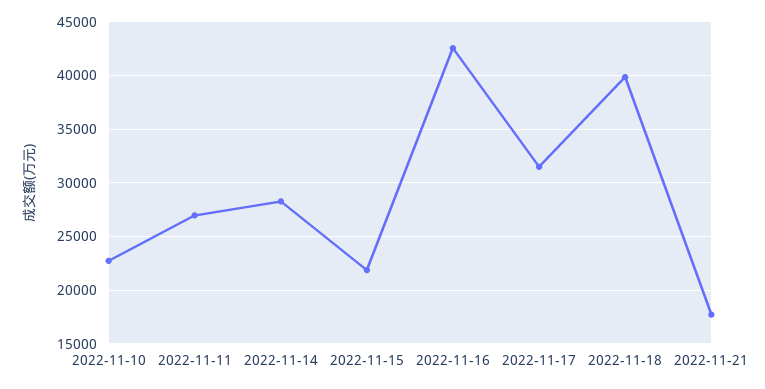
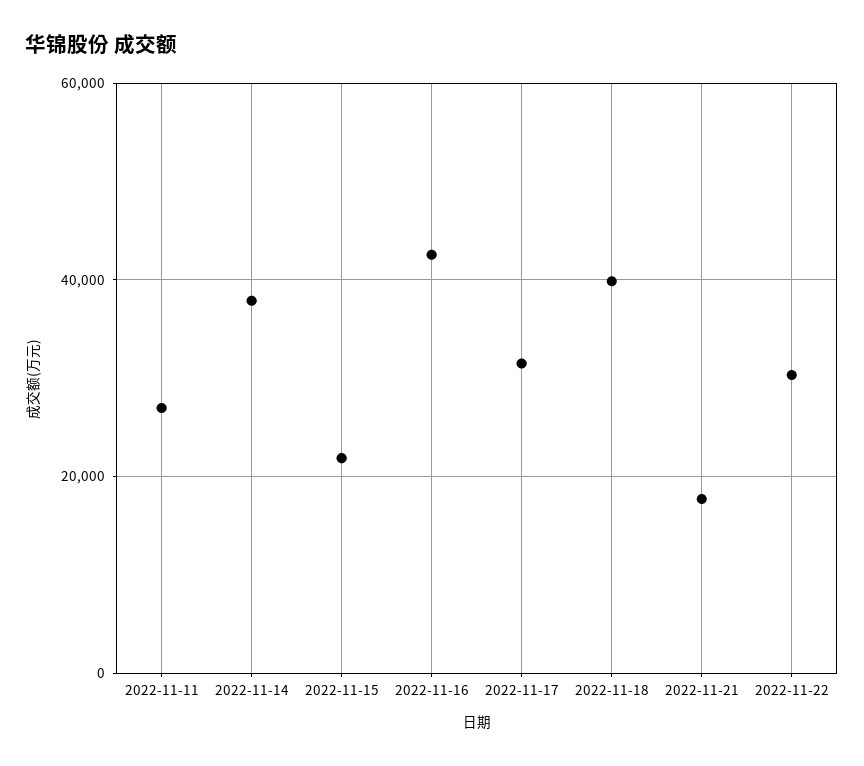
2022-11-10: 23000 -> none
2022-11-14: 28000 -> 38000
2022-11-22: none -> 30000

